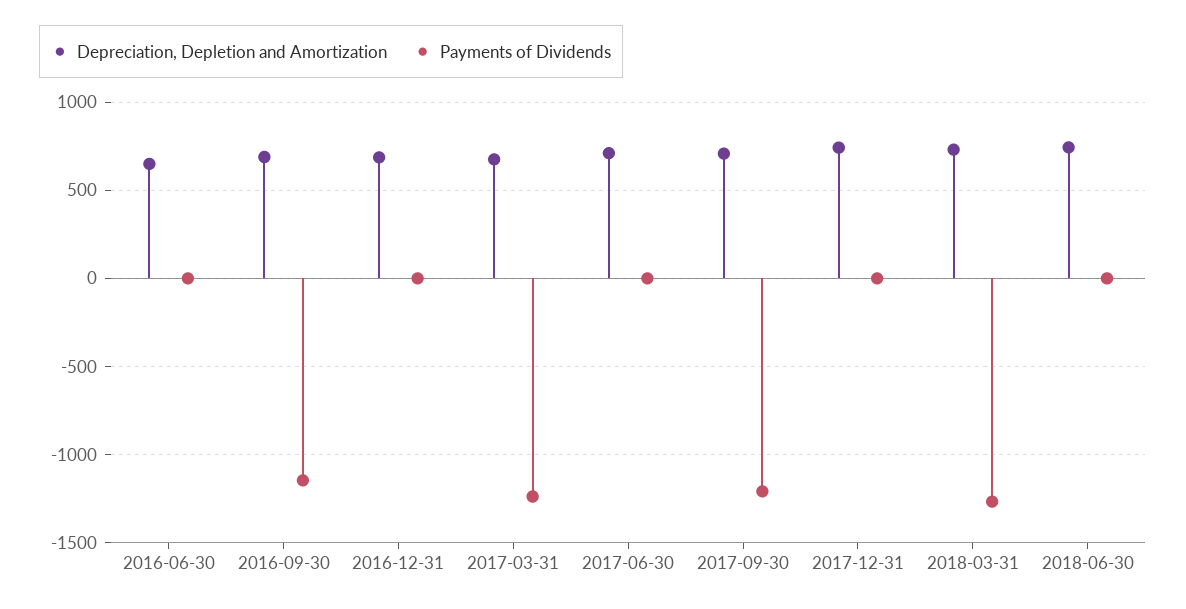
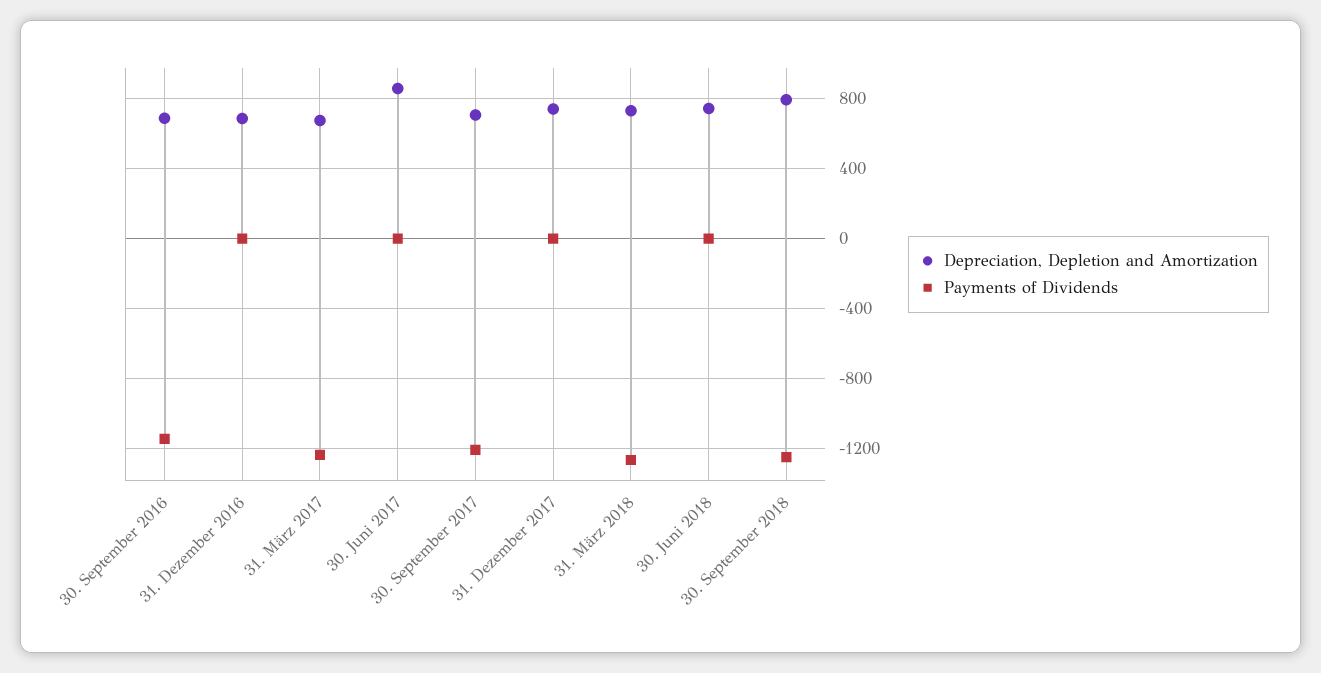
Depreciation, Depletion and Amortization, 2016-06-30: 650 -> none
Payments of Dividends, 2016-06-30: 0 -> none
Depreciation, Depletion and Amortization, 2017-06-30: 700 -> 850
Depreciation, Depletion and Amortization, 30. September 2018: none -> 800
Payments of Dividends, 30. September 2018: none -> -1250

